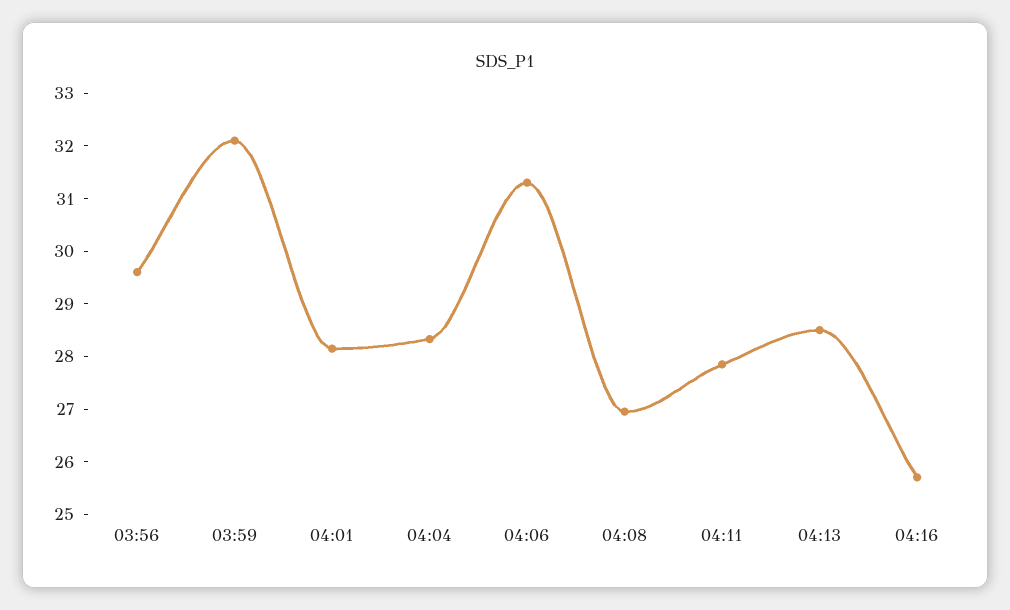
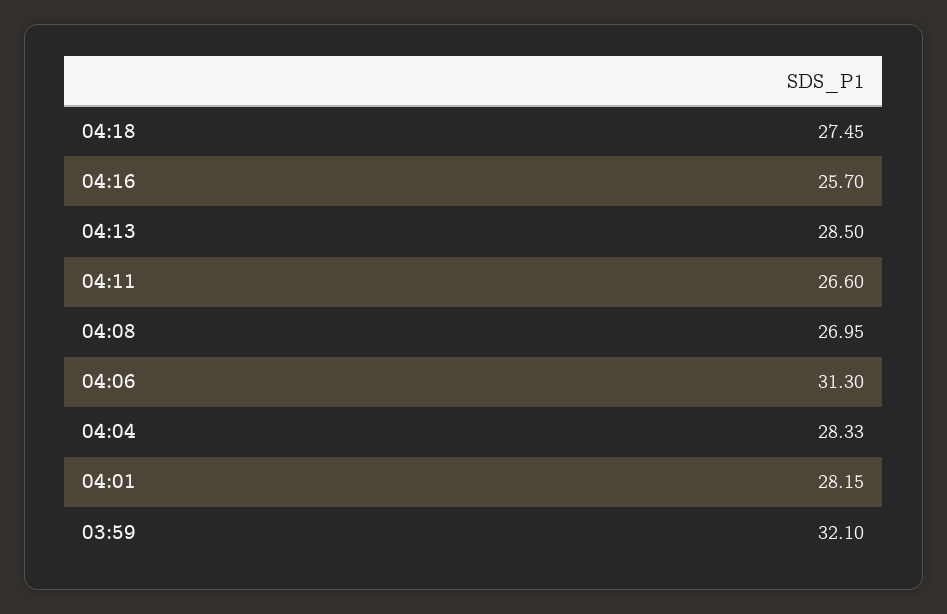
03:56: 29.6 -> none
04:11: 27.8 -> 26.6
04:18: none -> 27.45

